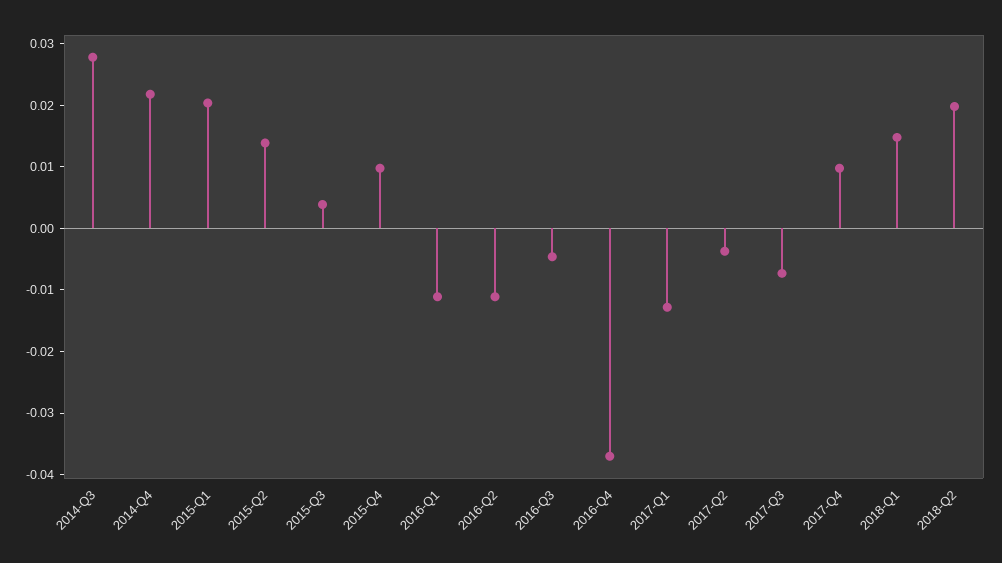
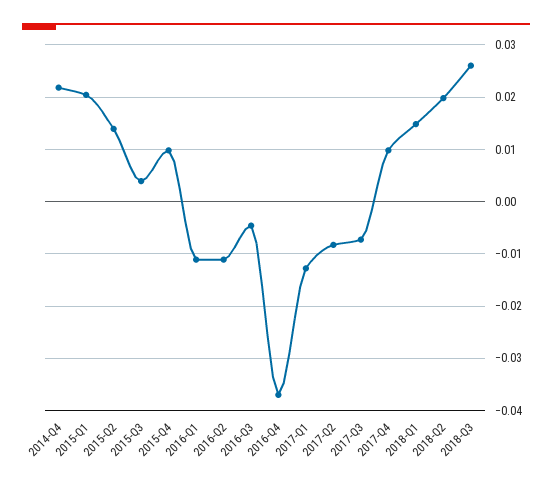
2014-Q3: 0.028 -> none
2017-Q2: -0.004 -> -0.008
2018-Q3: none -> 0.026

